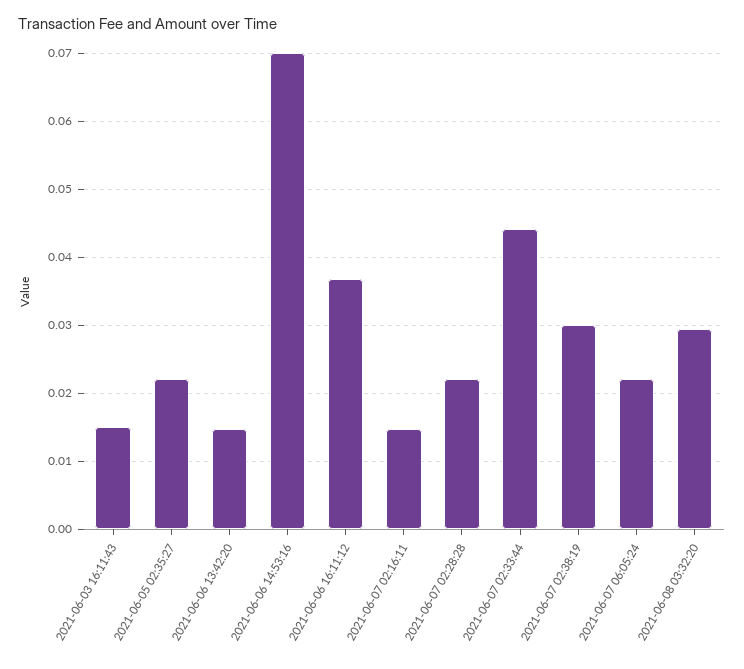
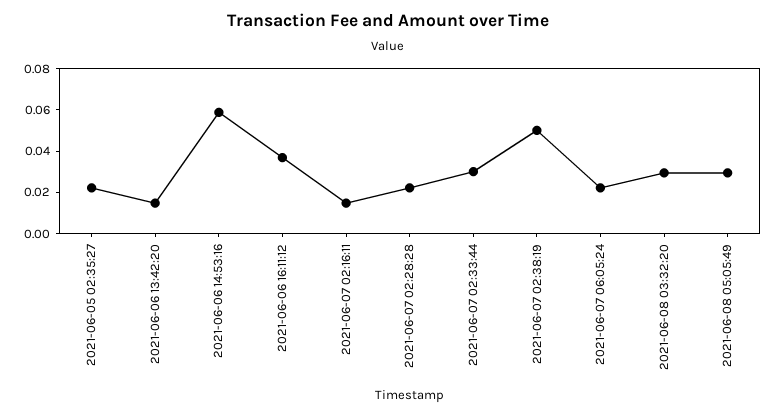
2021-06-03 16:11:43: 0.015 -> none
2021-06-06 14:53:16: 0.07 -> 0.06
2021-06-07 02:33:44: 0.044 -> 0.03
2021-06-07 02:38:19: 0.03 -> 0.05
2021-06-08 05:05:49: none -> 0.03

